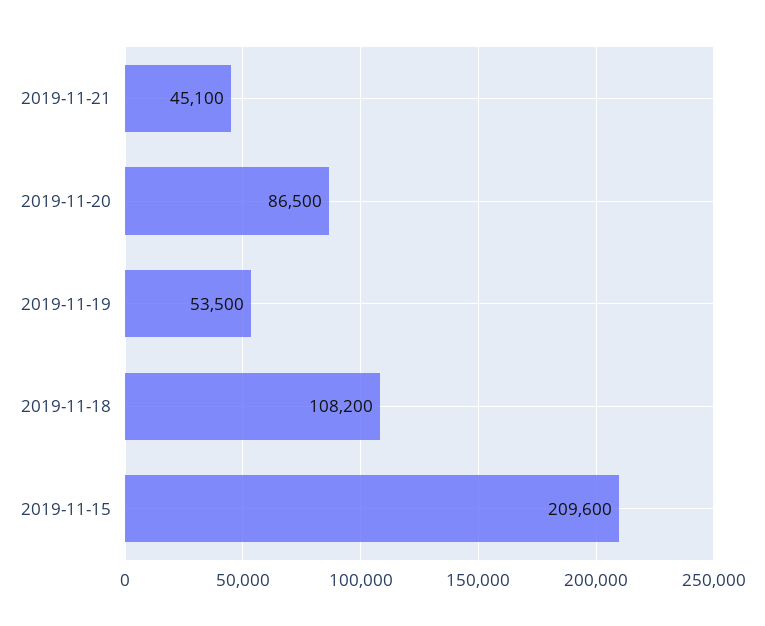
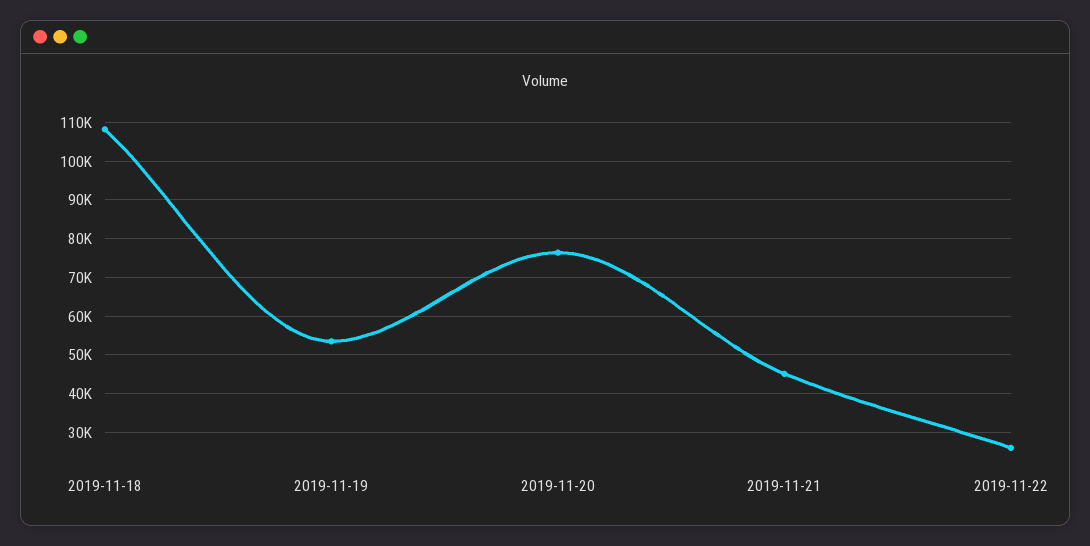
2019-11-20: 86500 -> 76000
2019-11-15: 209600 -> none
2019-11-22: none -> 26000

